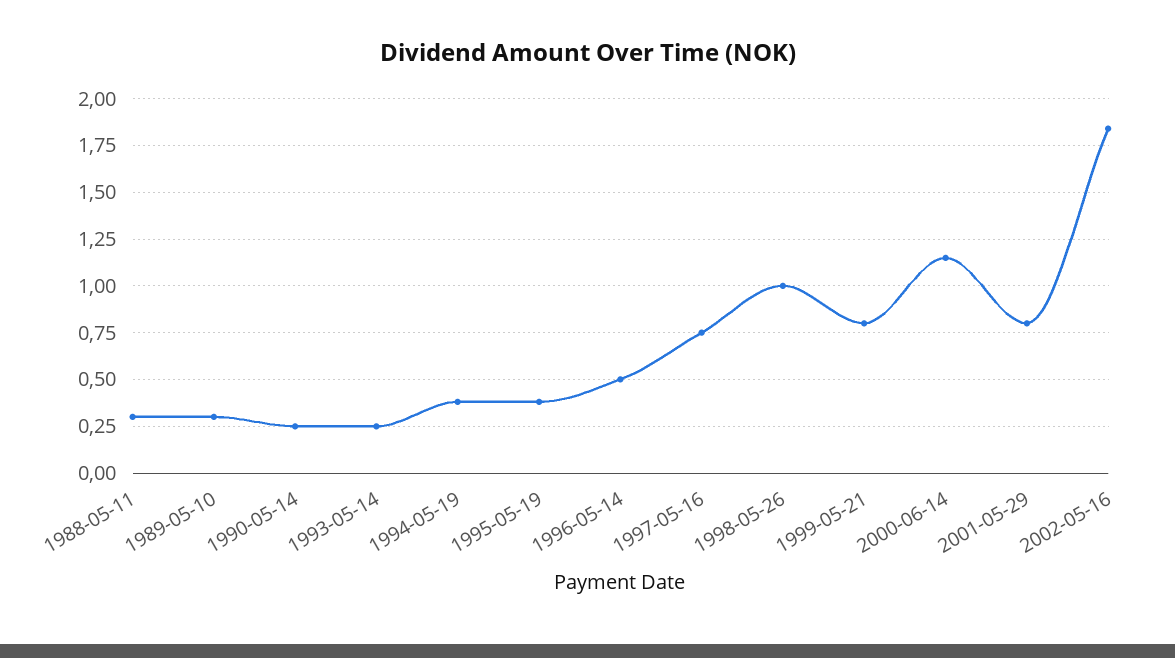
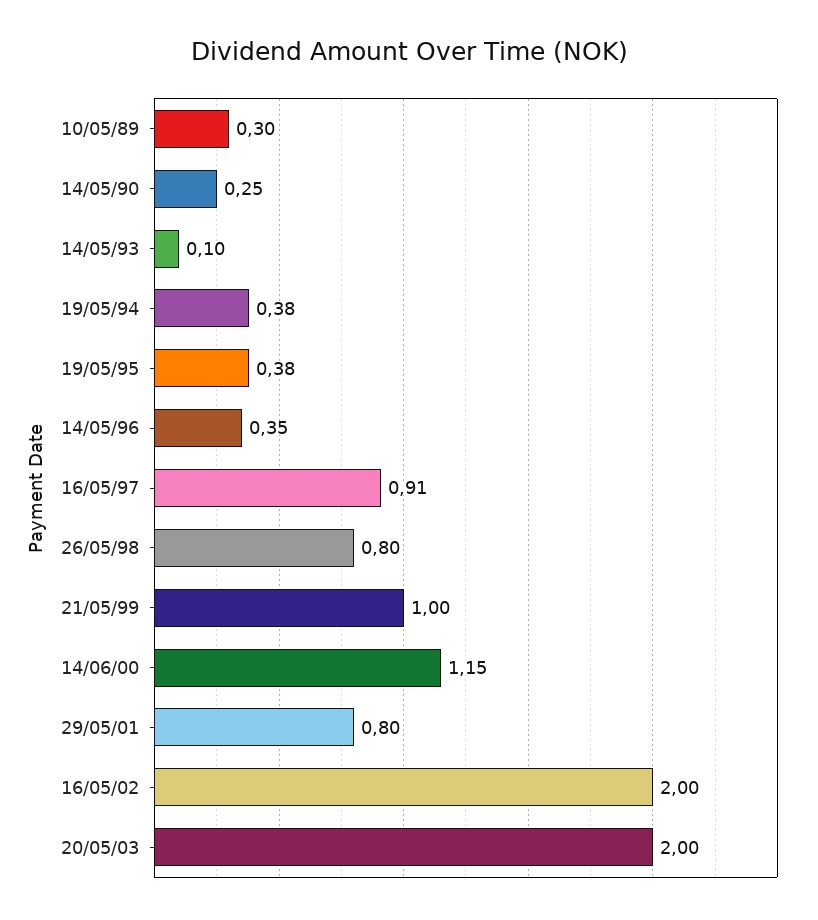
1988-05-11: 0.3 -> none
1993-05-14: 0.25 -> 0.1
1996-05-14: 0.5 -> 0.35
1997-05-16: 0.75 -> 0.91
1998-05-26: 1 -> 0.8
1999-05-21: 0.8 -> 1
2002-05-16: 1.85 -> 2
20/05/03: none -> 2

